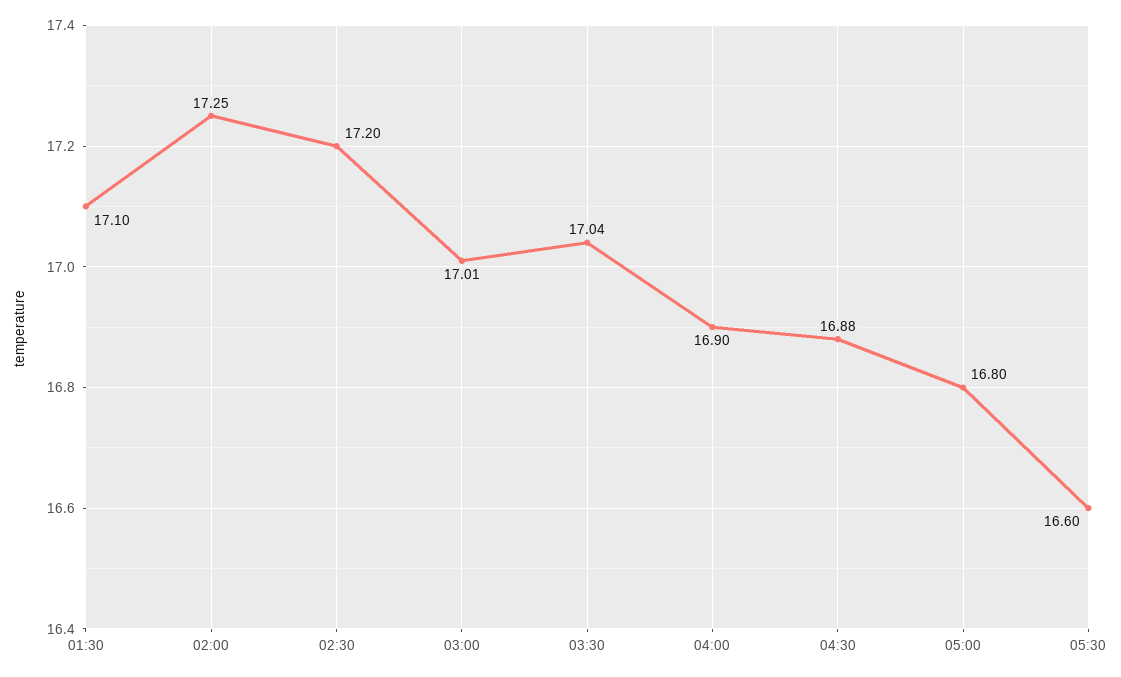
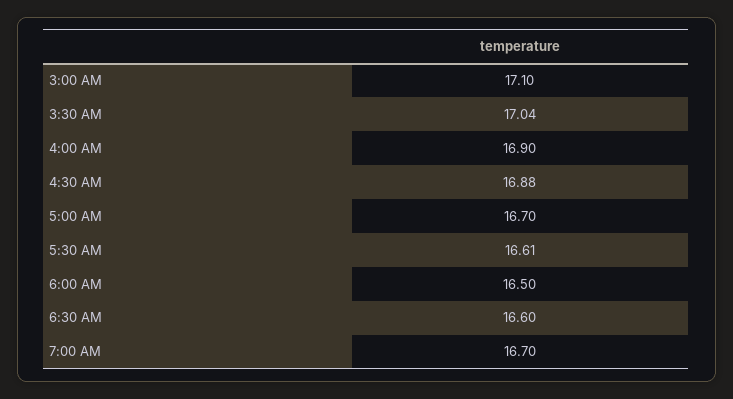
01:30: 17.1 -> none
02:00: 17.25 -> none
02:30: 17.2 -> none
03:00: 17.01 -> 17.1
05:00: 16.8 -> 16.7
05:30: 16.6 -> 16.61
6:00 AM: none -> 16.5
6:30 AM: none -> 16.6
7:00 AM: none -> 16.7

